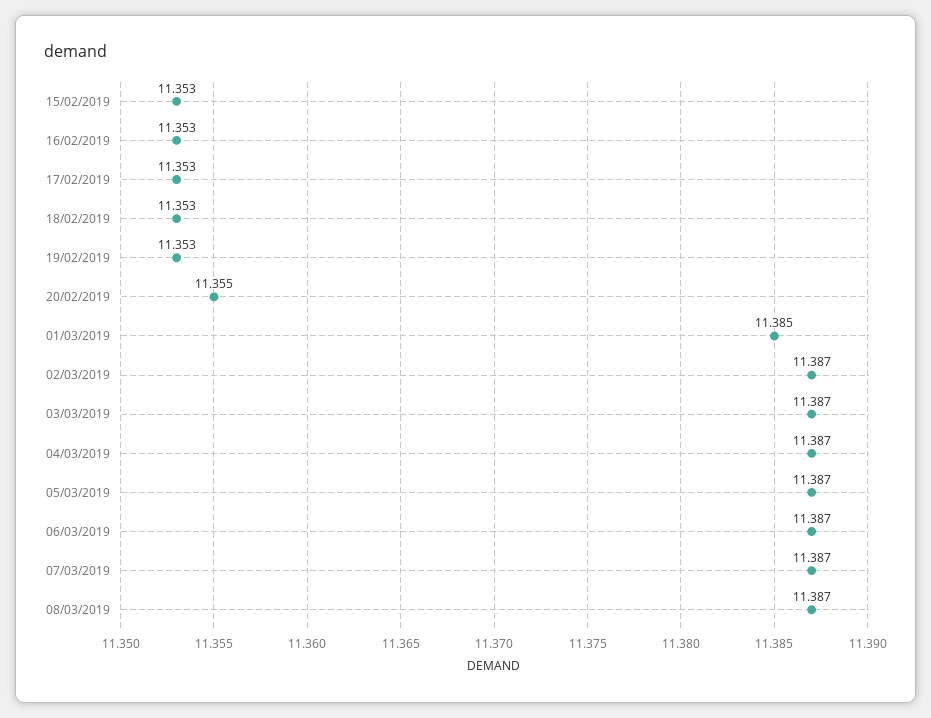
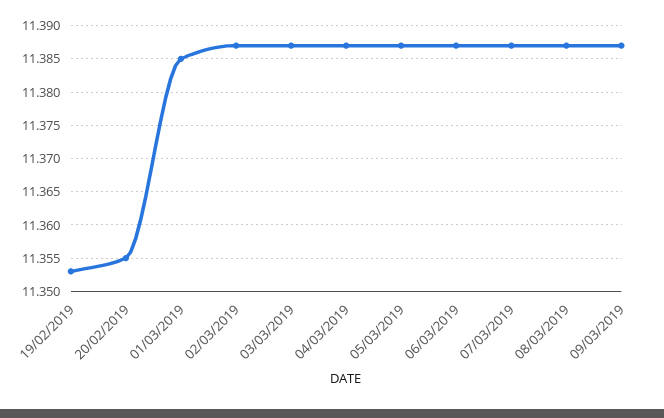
15/02/2019: 11.353 -> none
16/02/2019: 11.353 -> none
17/02/2019: 11.353 -> none
18/02/2019: 11.353 -> none
09/03/2019: none -> 11.387

